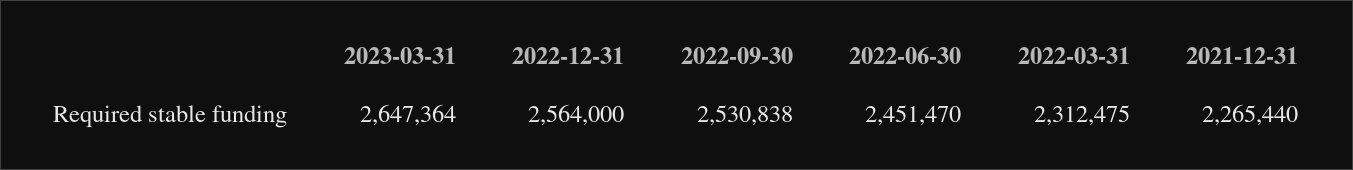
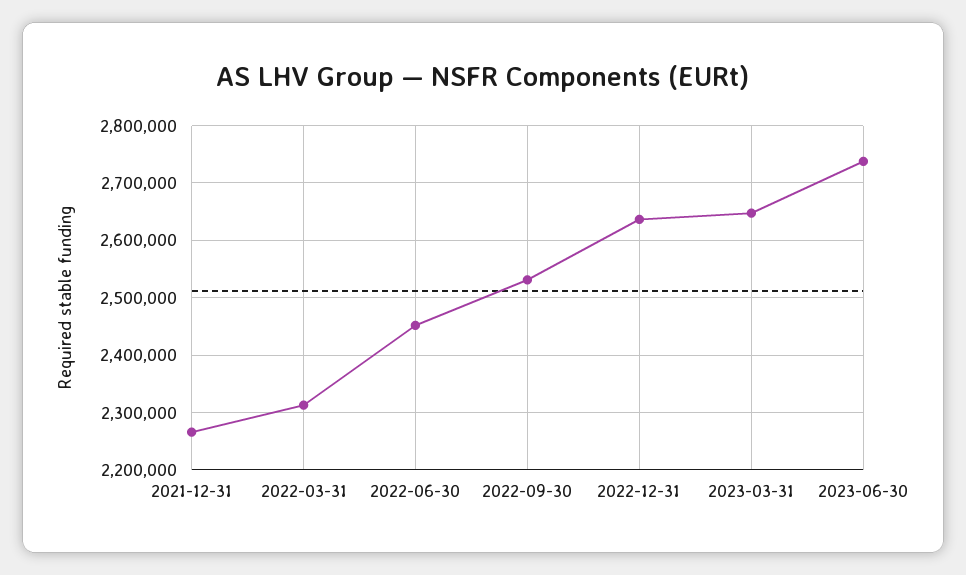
2022-12-31: 2564000 -> 2640000
2023-06-30: none -> 2740000

